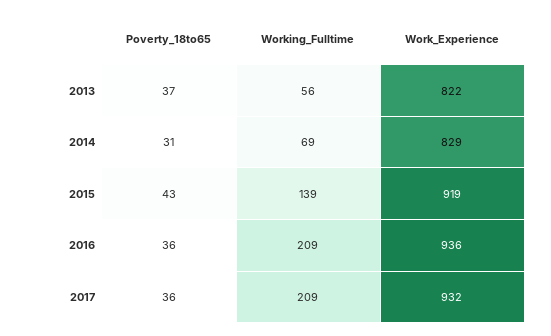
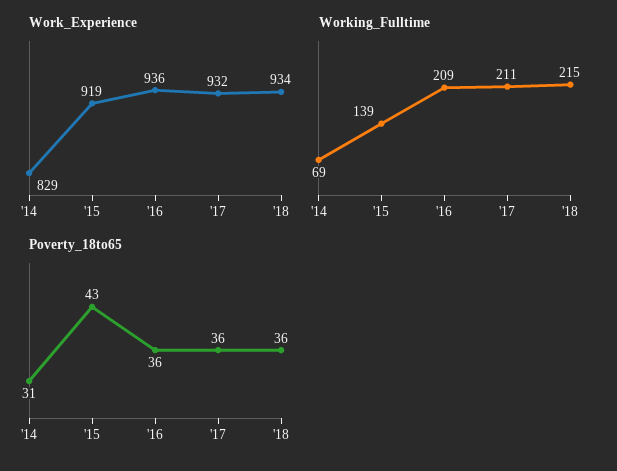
Poverty_18to65, 2013: 37 -> none
Working_Fulltime, 2013: 56 -> none
Work_Experience, 2013: 822 -> none
Working_Fulltime, 2017: 209 -> 211
Work_Experience, '18: none -> 934
Working_Fulltime, '18: none -> 215
Poverty_18to65, '18: none -> 36

